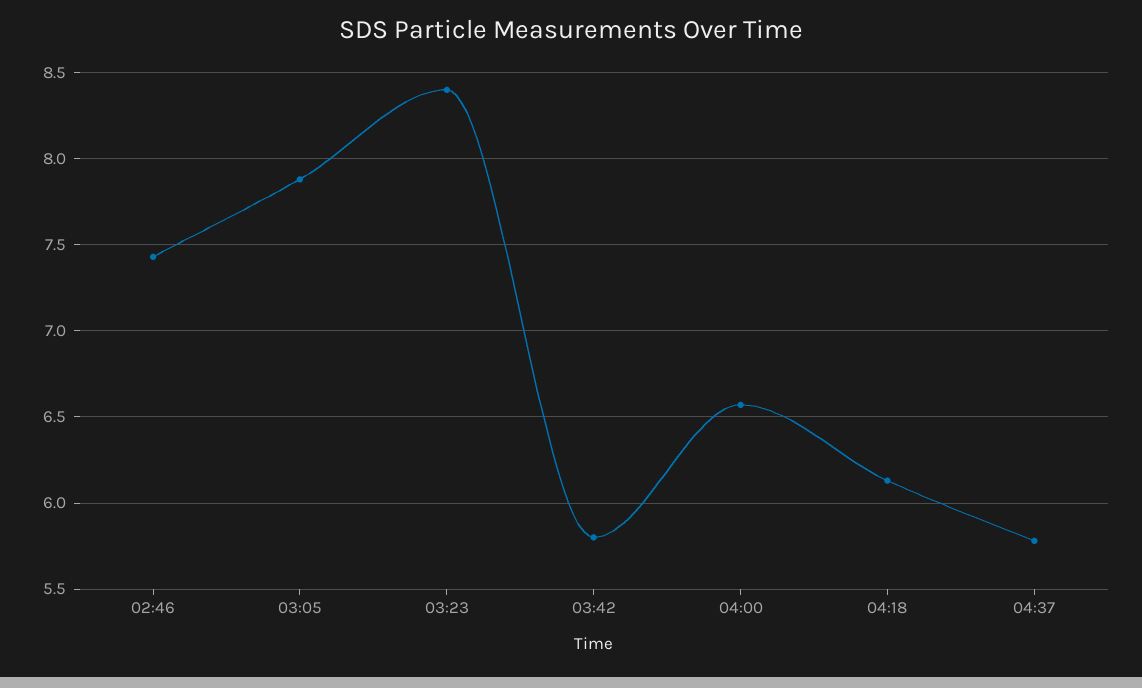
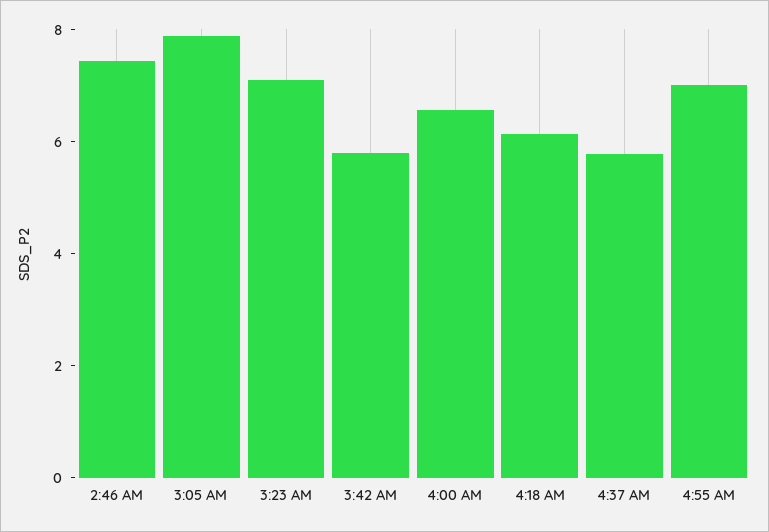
03:23: 8.4 -> 7
4:55 AM: none -> 7

